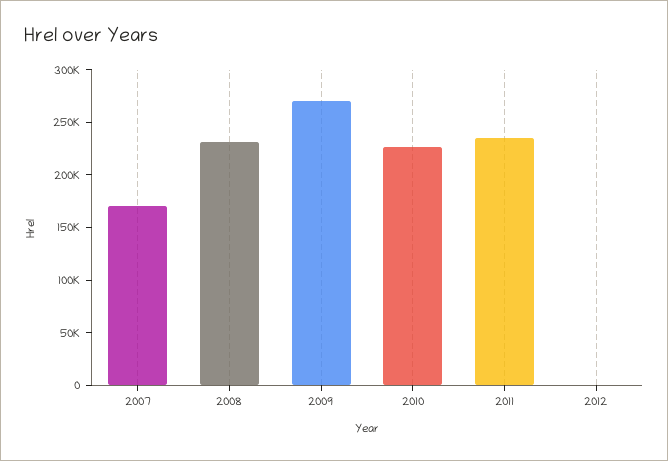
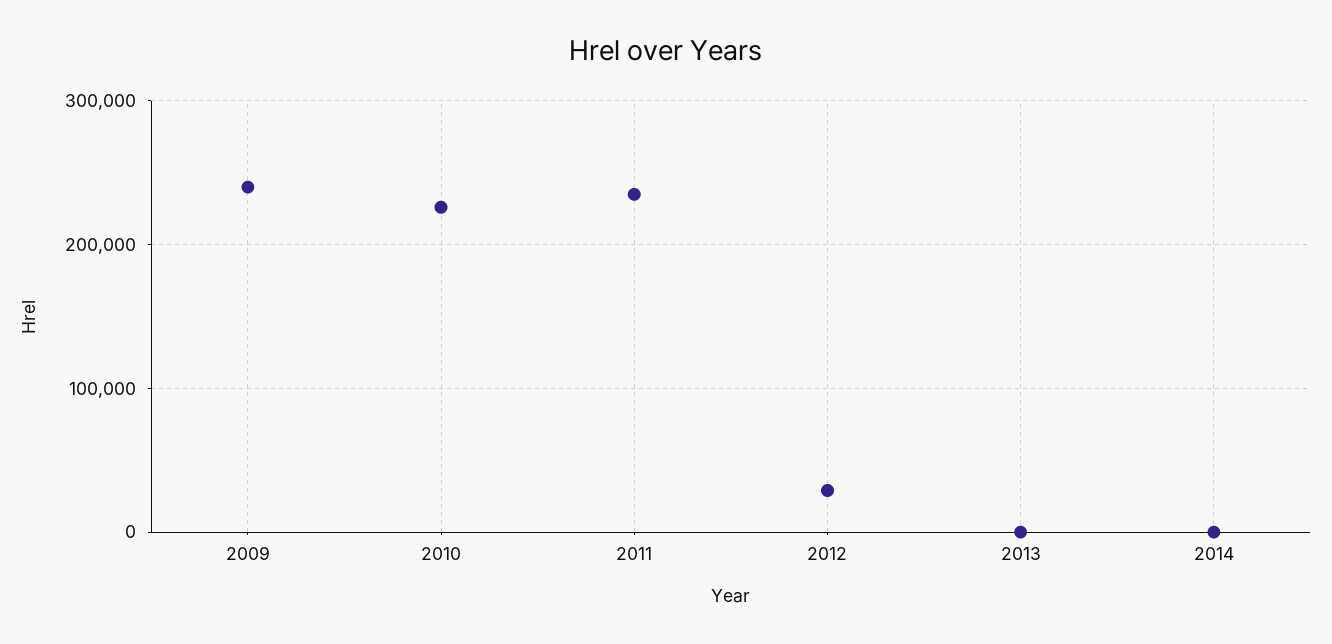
2007: 170000 -> none
2008: 230000 -> none
2009: 270000 -> 240000
2012: 0 -> 30000
2013: none -> 0
2014: none -> 0

